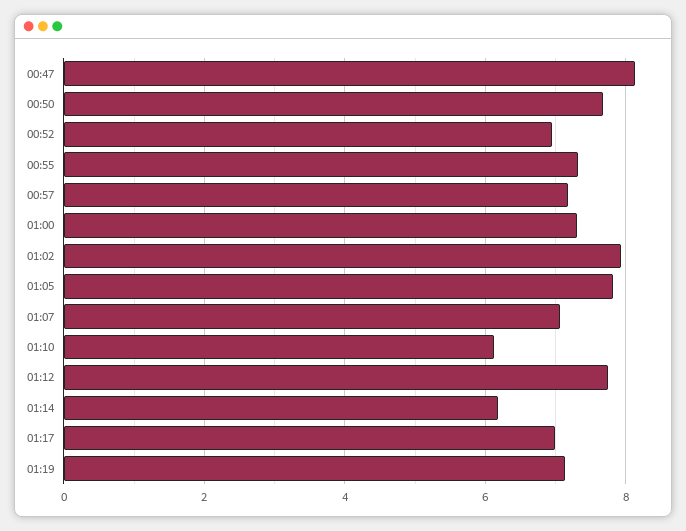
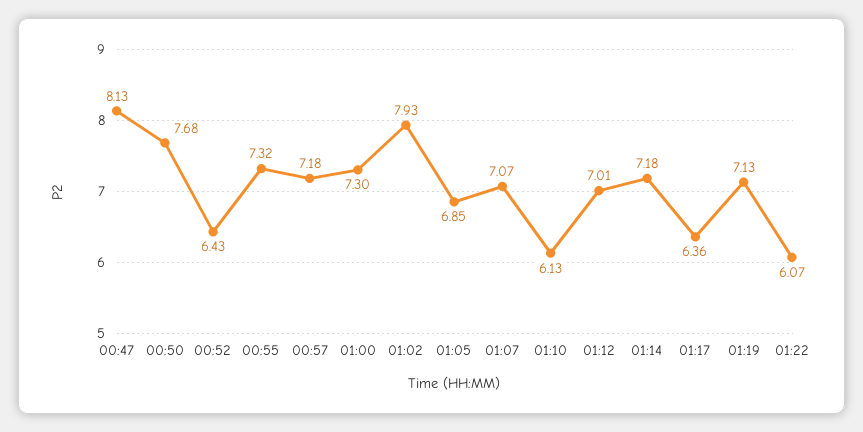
00:52: 7 -> 6.43
01:05: 7.8 -> 6.85
01:12: 7.8 -> 7.01
01:14: 6.2 -> 7.18
01:17: 7 -> 6.36
01:22: none -> 6.07

